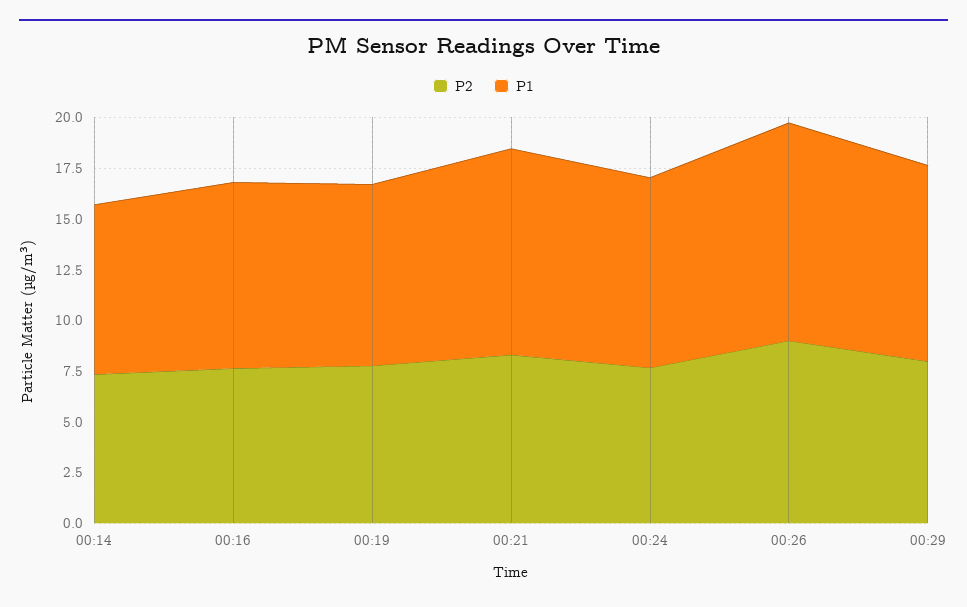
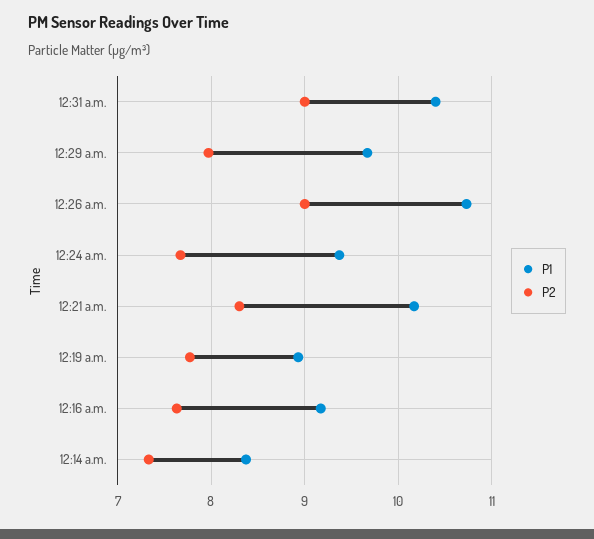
P1, 12:31 a.m.: none -> 10.4
P2, 12:31 a.m.: none -> 9

